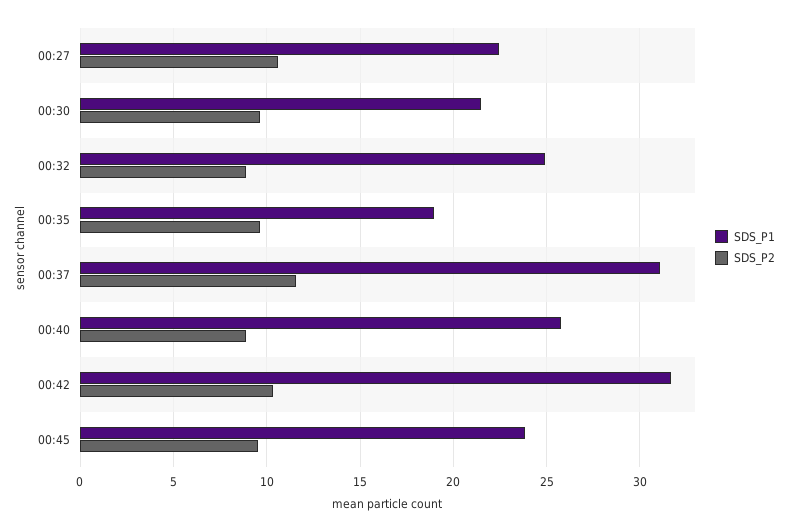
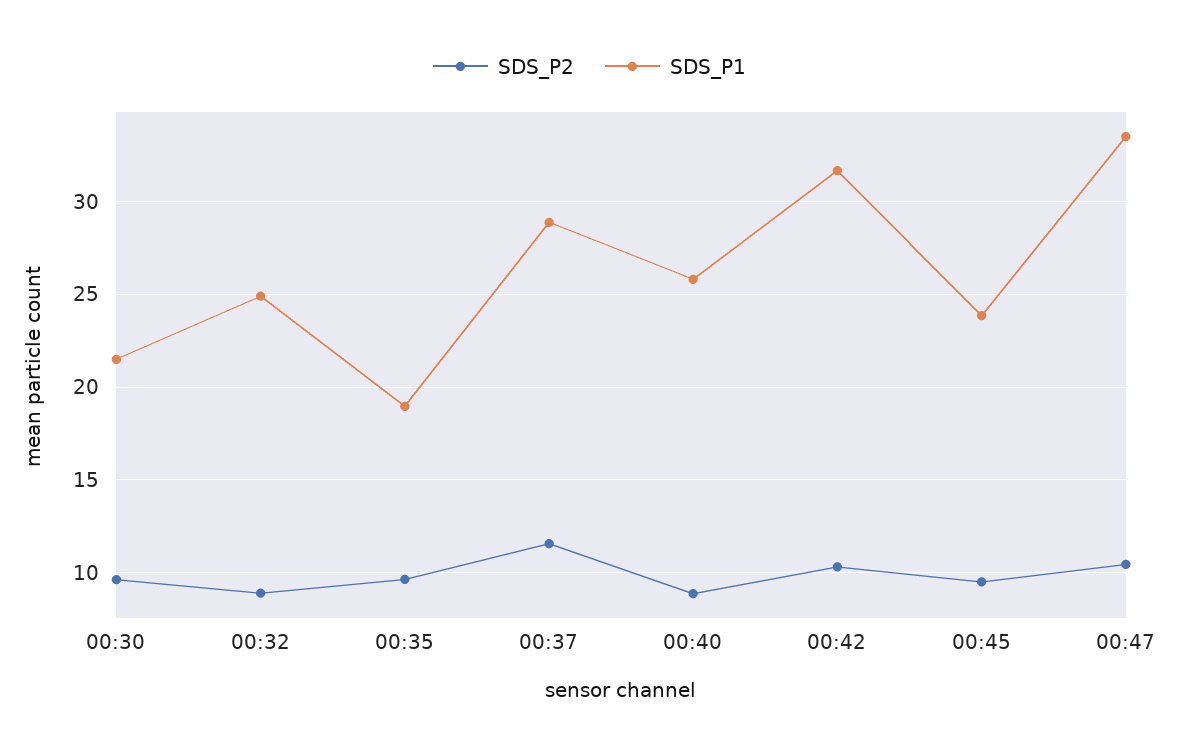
SDS_P1, 00:27: 22.5 -> none
SDS_P2, 00:27: 10.5 -> none
SDS_P1, 00:37: 31 -> 29
SDS_P2, 00:47: none -> 10.5
SDS_P1, 00:47: none -> 33.5

